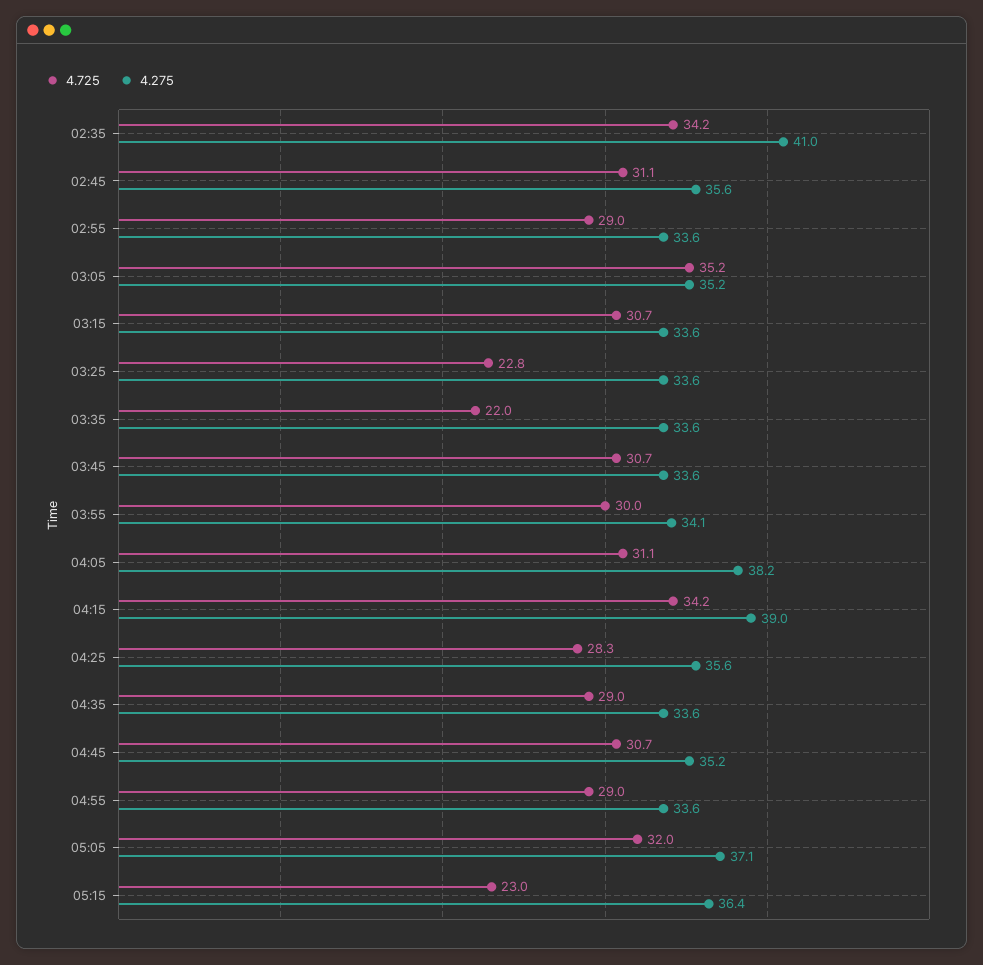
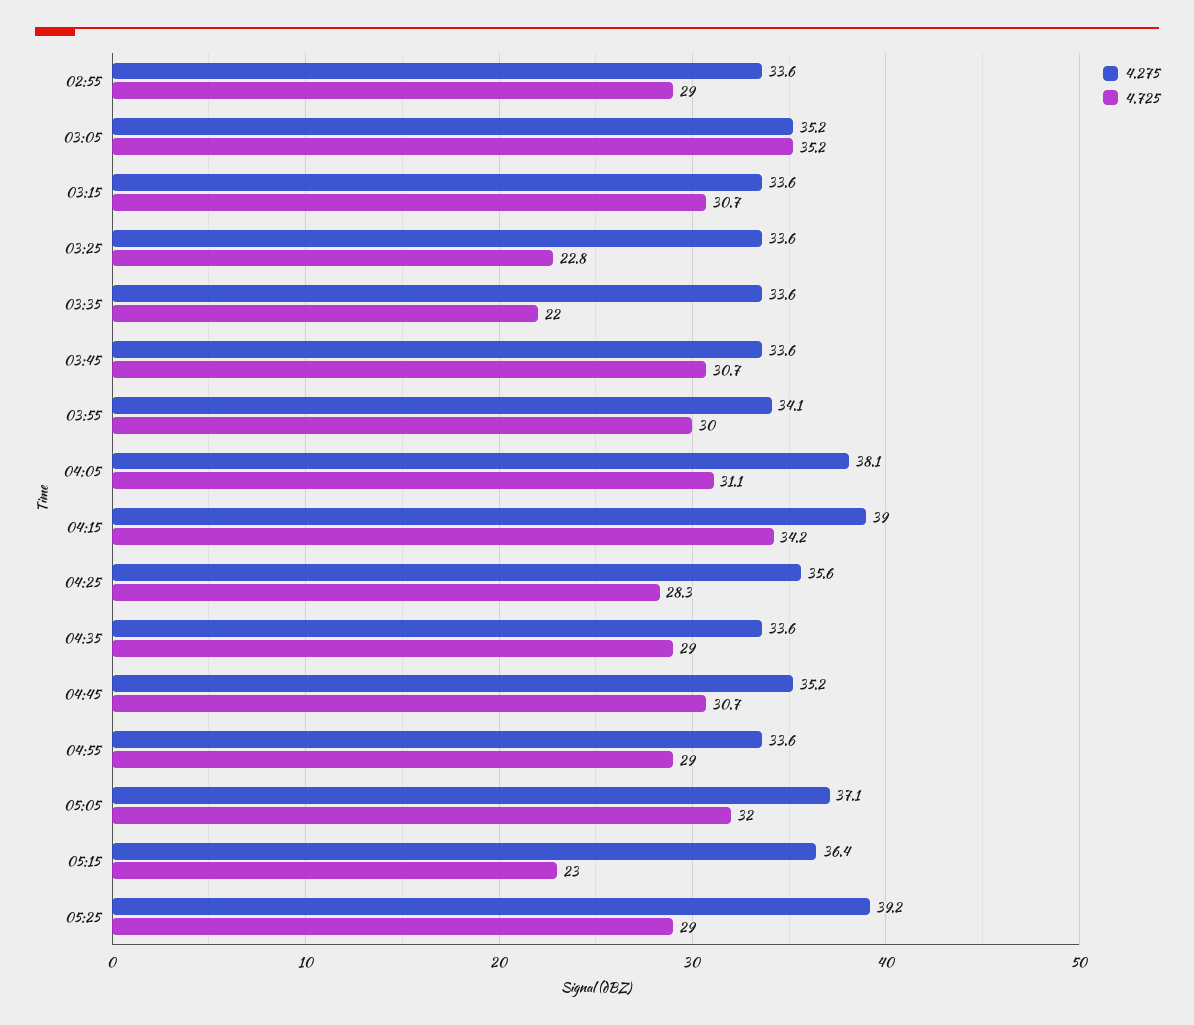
4.725, 02:35: 34.2 -> none
4.275, 02:35: 41 -> none
4.725, 02:45: 31.1 -> none
4.275, 02:45: 35.6 -> none
4.275, 04:05: 38.2 -> 38.1
4.275, 05:25: none -> 39.2
4.725, 05:25: none -> 29

